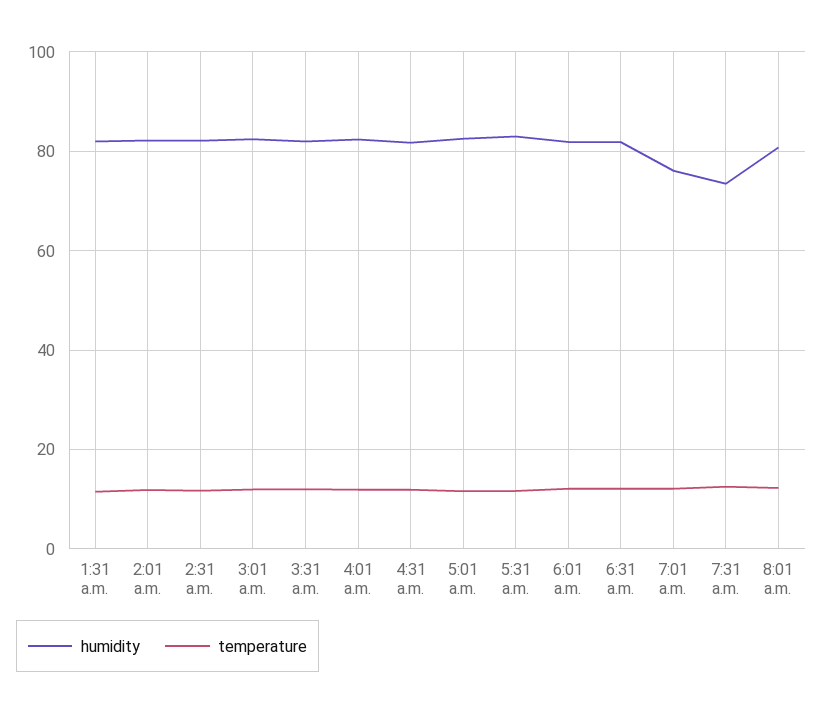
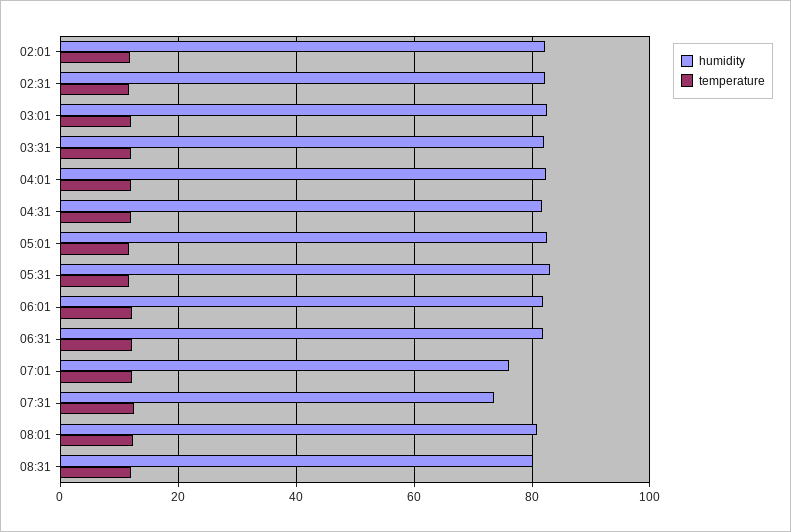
humidity, 1:31 a.m.: 82 -> none
temperature, 1:31 a.m.: 12 -> none
humidity, 08:31: none -> 80
temperature, 08:31: none -> 12

